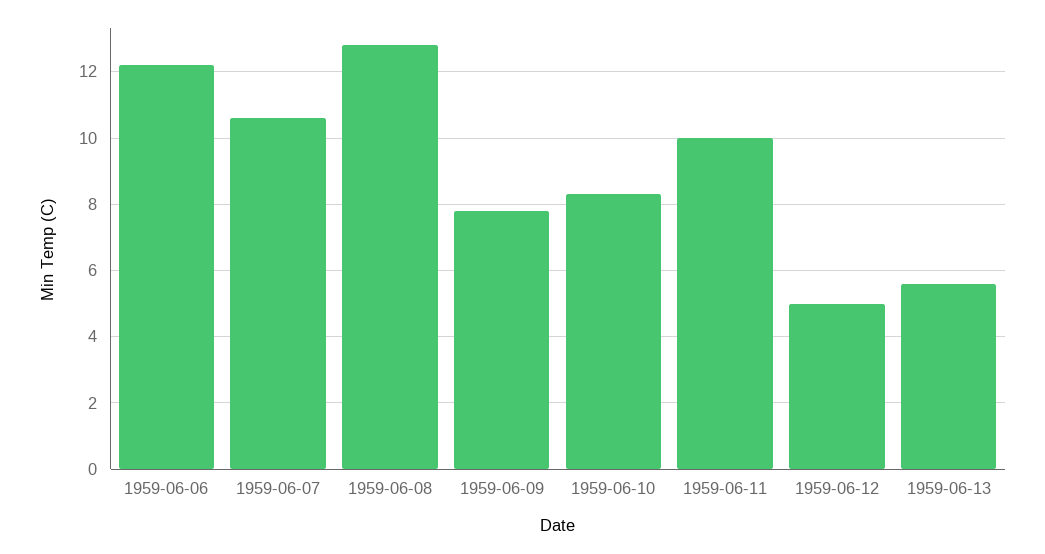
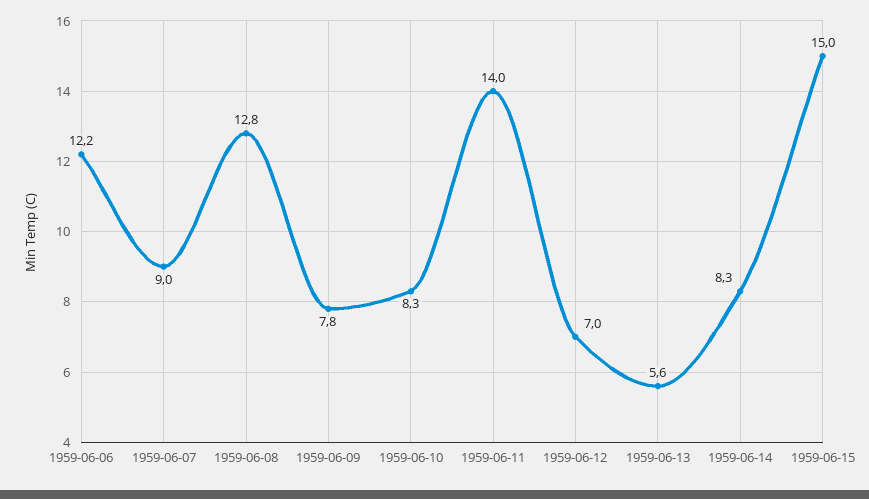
1959-06-07: 10.5 -> 9
1959-06-11: 10 -> 14
1959-06-12: 5 -> 7
1959-06-14: none -> 8.3
1959-06-15: none -> 15

